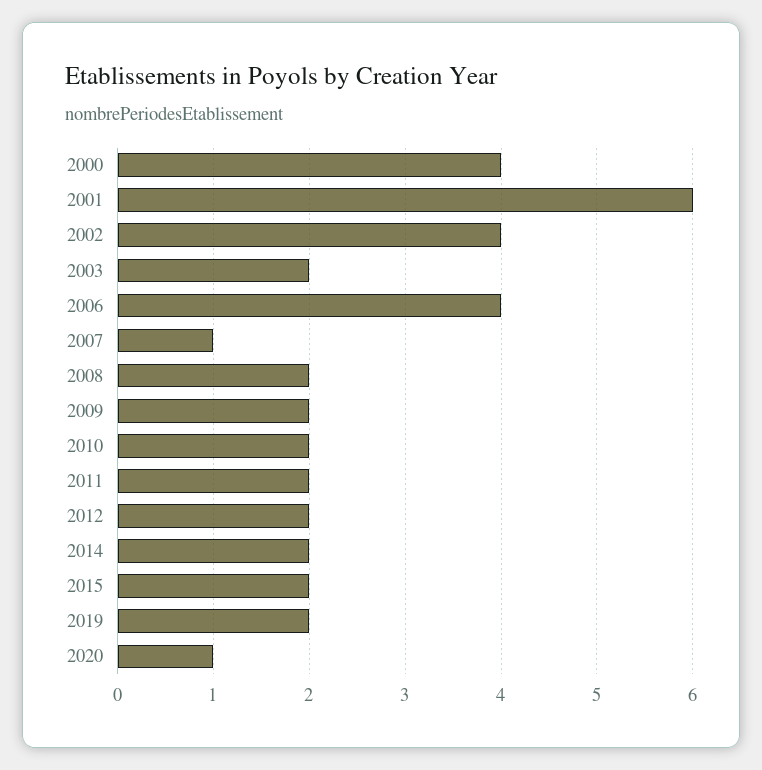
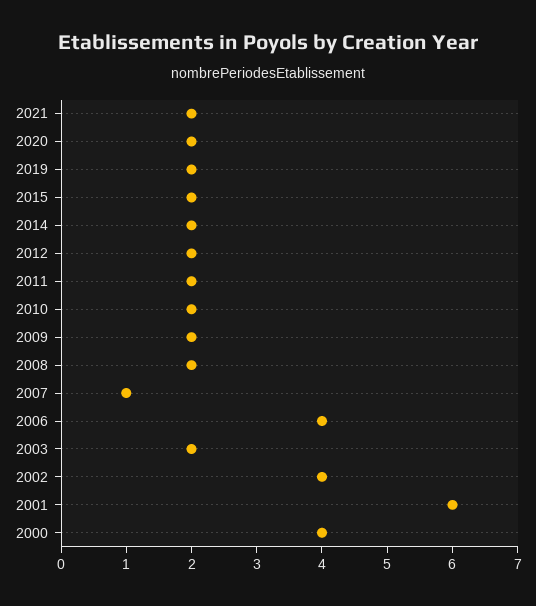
2020: 1 -> 2
2021: none -> 2

